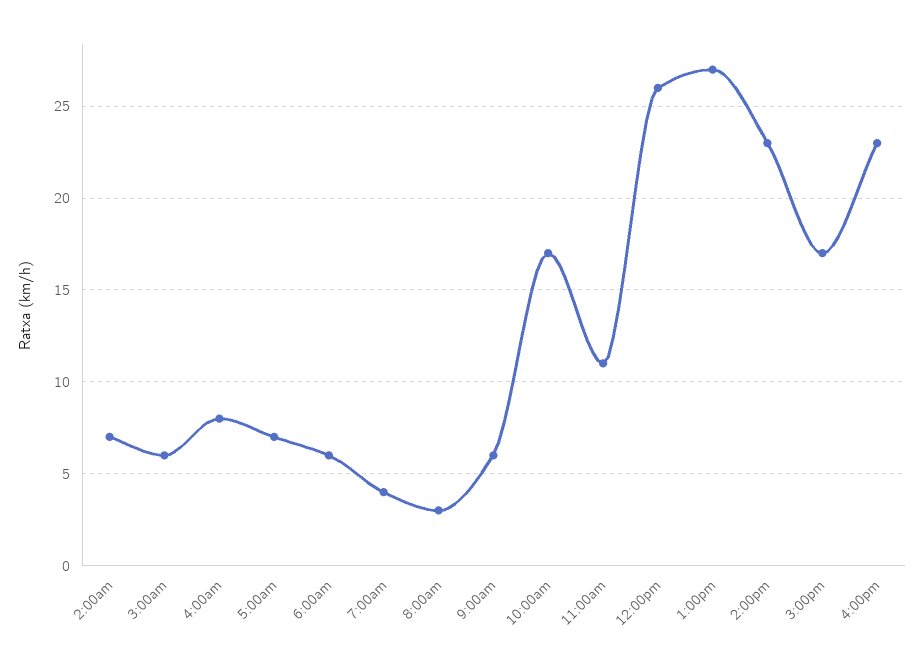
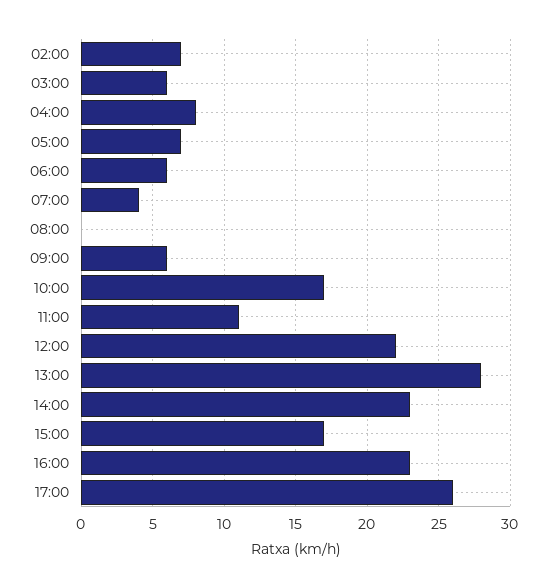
8:00am: 3 -> 0
12:00pm: 26 -> 22
1:00pm: 27 -> 28
17:00: none -> 26

